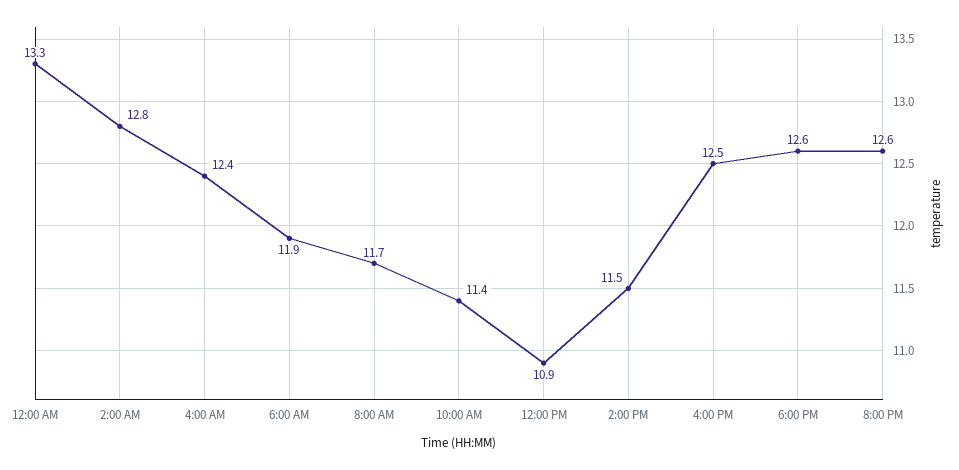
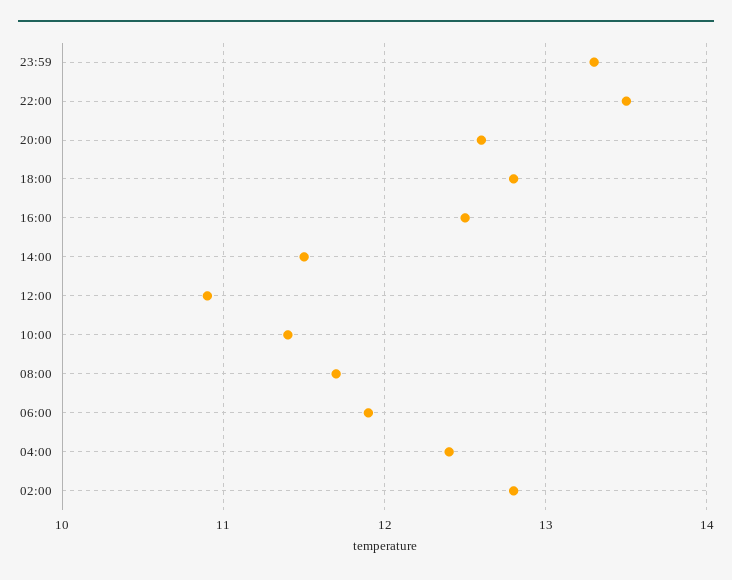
12:00 AM: 13.3 -> none
6:00 PM: 12.6 -> 12.8
23:59: none -> 13.3
22:00: none -> 13.5

